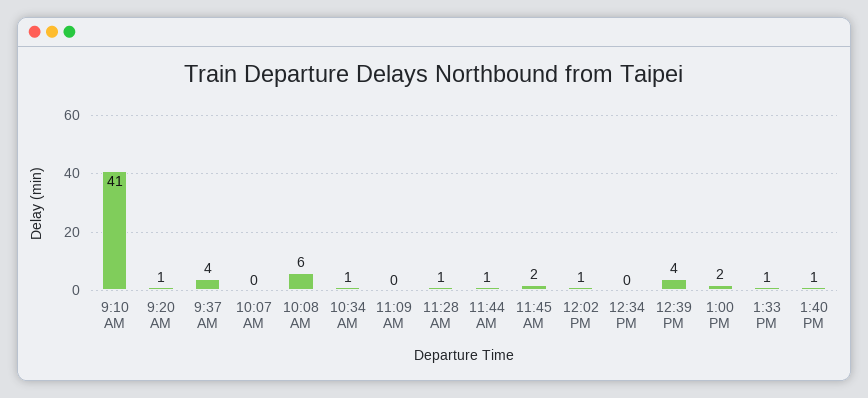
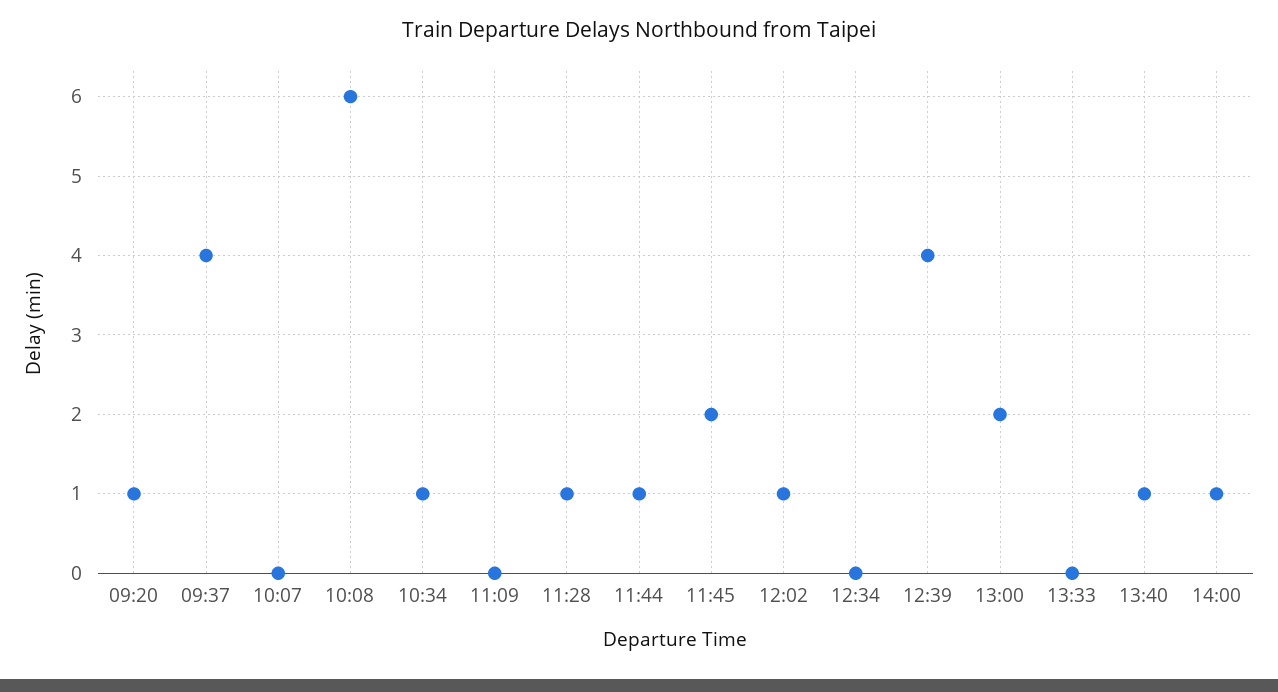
9:10 AM: 41 -> none
1:33 PM: 1 -> 0
14:00: none -> 1

